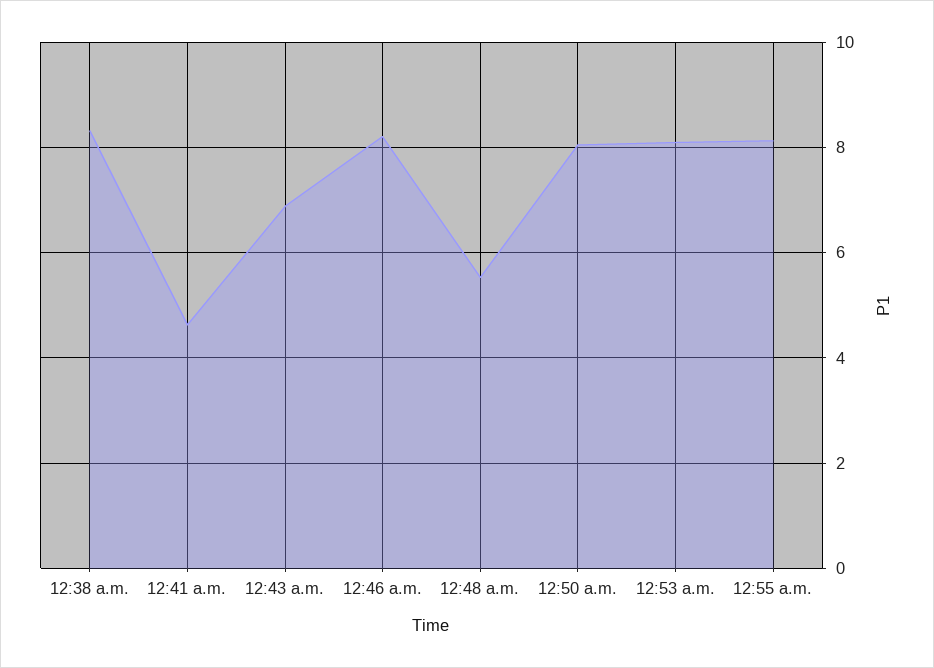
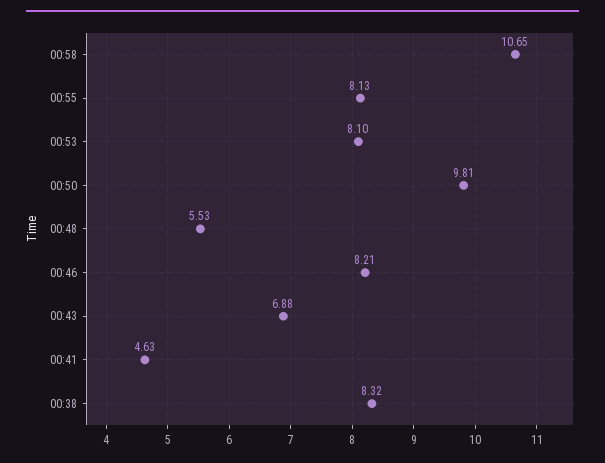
12:50 a.m.: 8 -> 9.81
00:58: none -> 10.65

